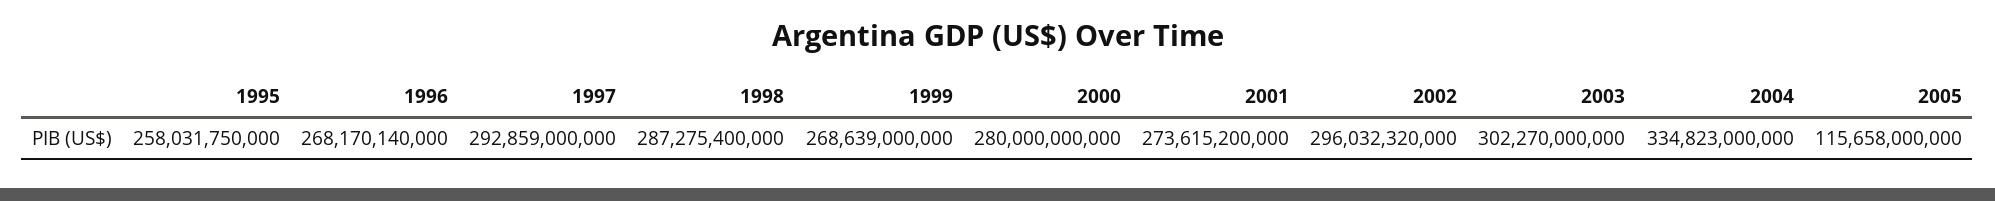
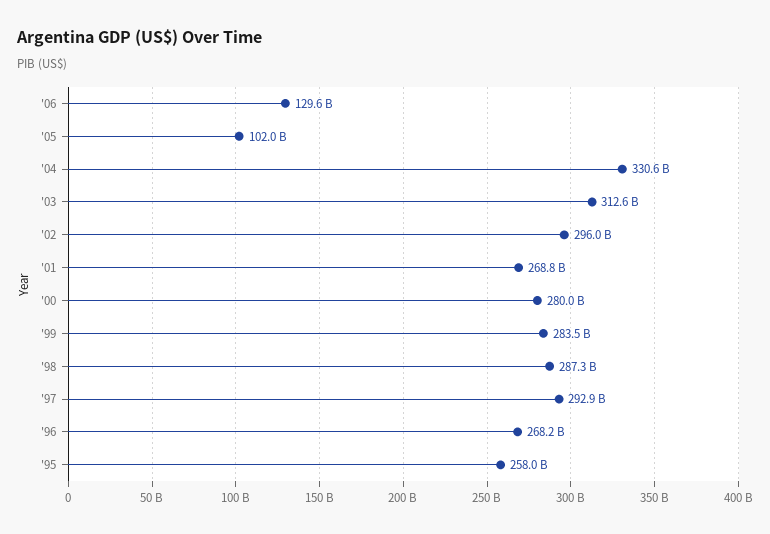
1999: 268639000000 -> 283500000000
2001: 273615200000 -> 268800000000
2003: 302270000000 -> 312600000000
2004: 334823000000 -> 330600000000
2005: 115658000000 -> 102000000000
'06: none -> 129600000000

